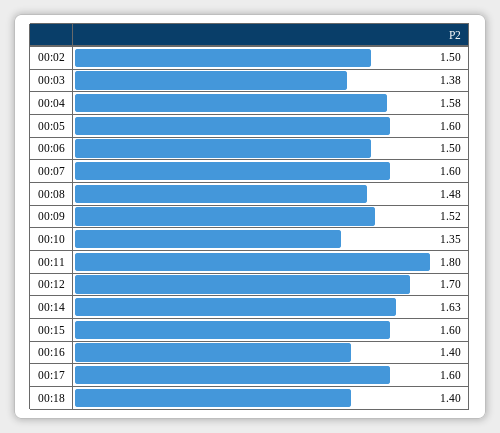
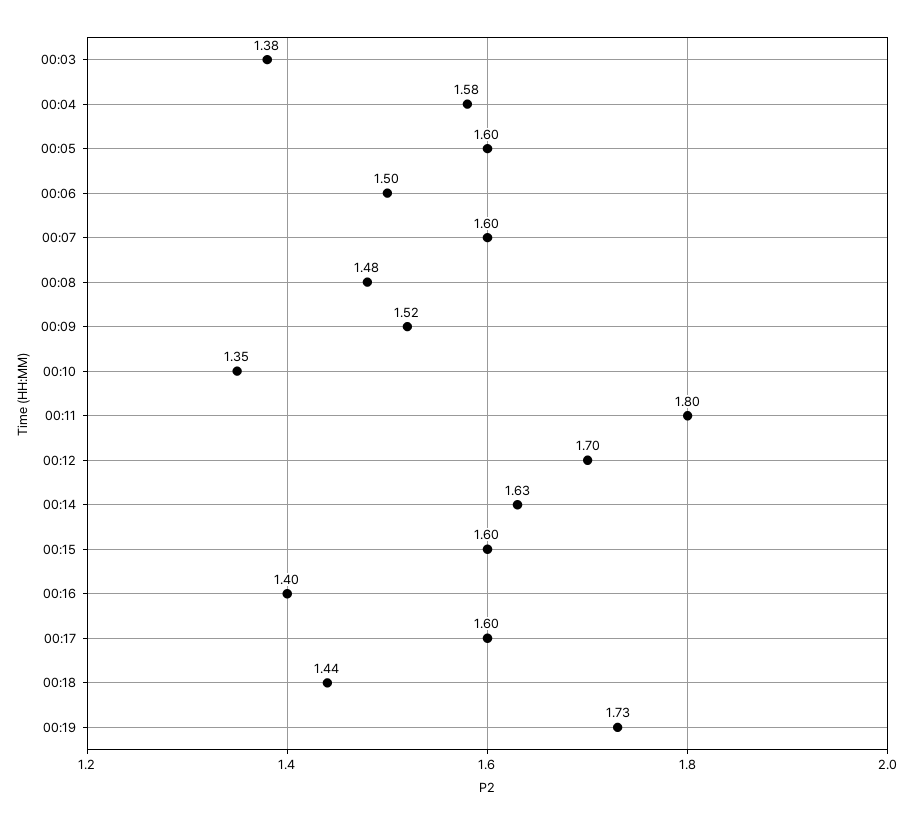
00:02: 1.5 -> none
00:18: 1.4 -> 1.44
00:19: none -> 1.73

